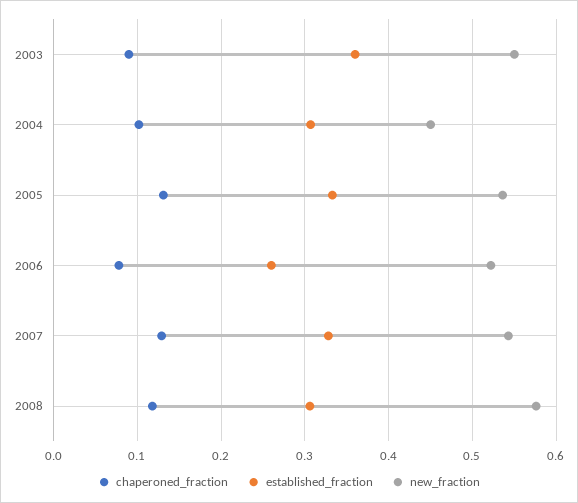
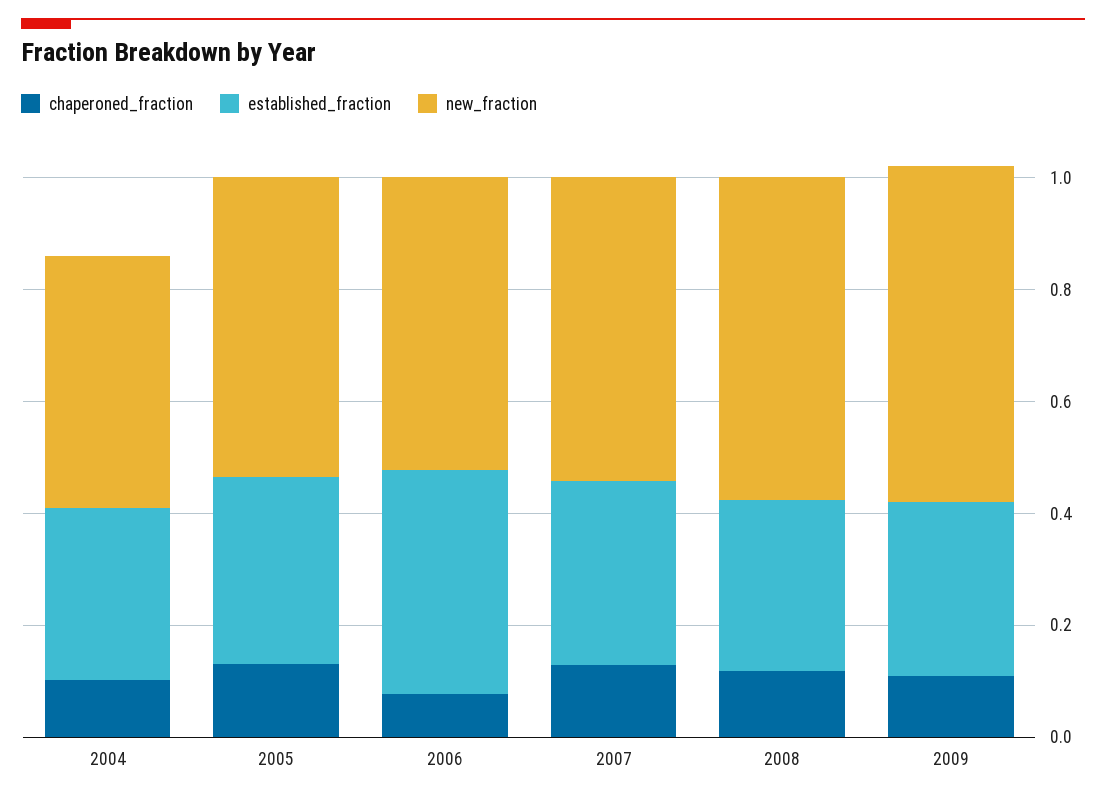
chaperoned_fraction, 2003: 0.09 -> none
established_fraction, 2003: 0.36 -> none
new_fraction, 2003: 0.55 -> none
established_fraction, 2006: 0.26 -> 0.4
chaperoned_fraction, 2009: none -> 0.1
established_fraction, 2009: none -> 0.3
new_fraction, 2009: none -> 0.6

